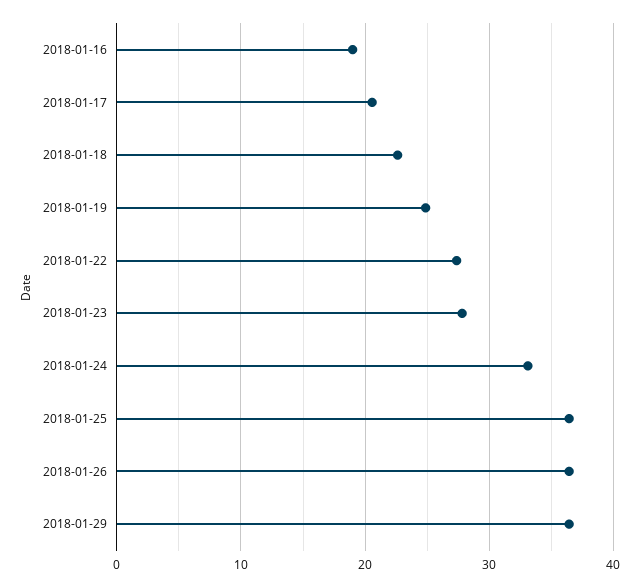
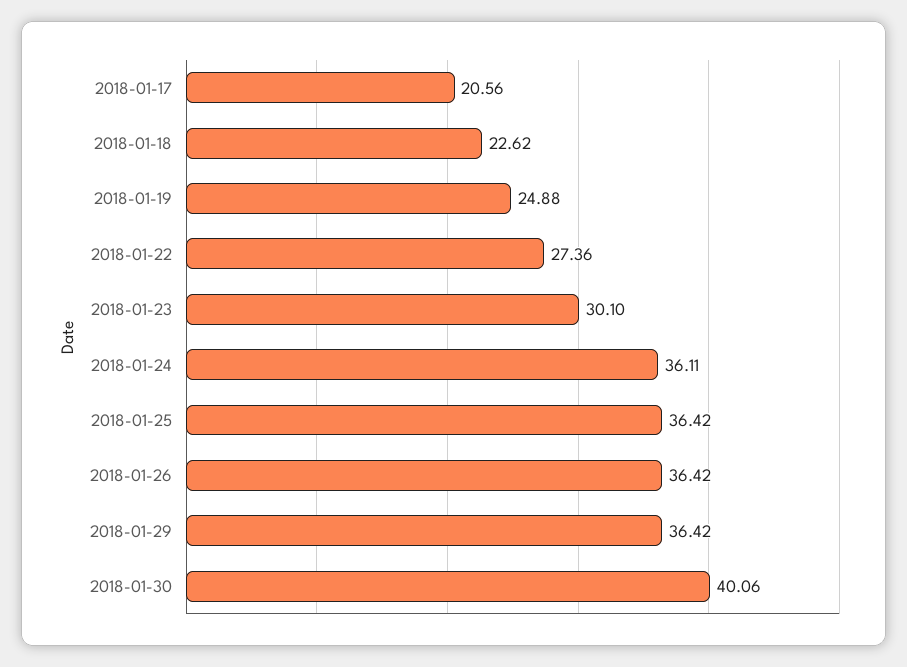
2018-01-16: 19 -> none
2018-01-23: 28 -> 30.1
2018-01-24: 33 -> 36.11
2018-01-30: none -> 40.06

